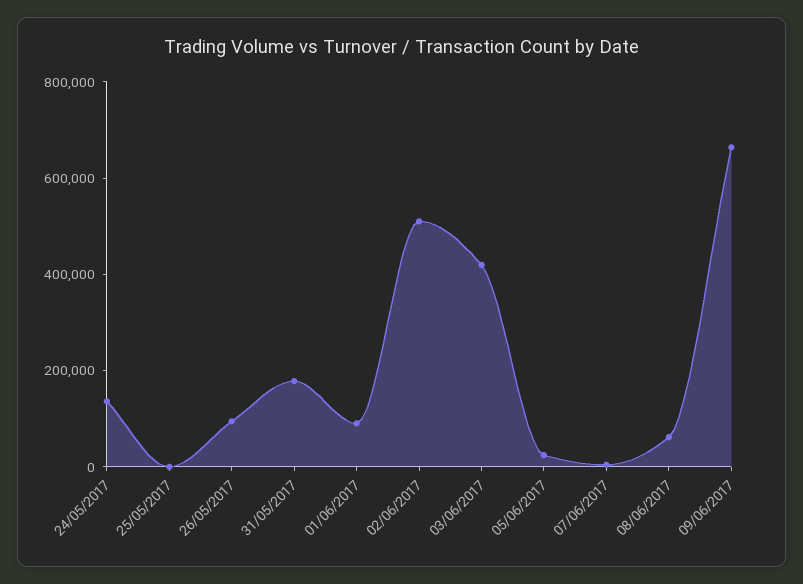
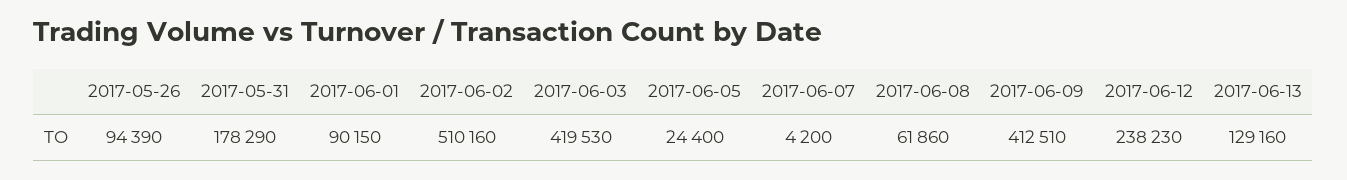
24/05/2017: 150000 -> none
25/05/2017: 0 -> none
09/06/2017: 650000 -> 412510
2017-06-12: none -> 238230
2017-06-13: none -> 129160

